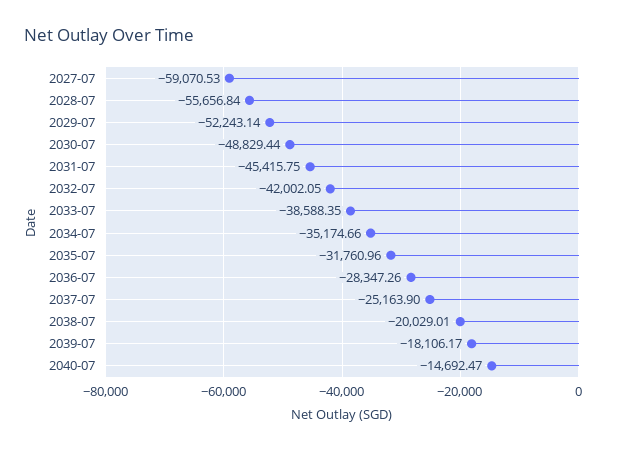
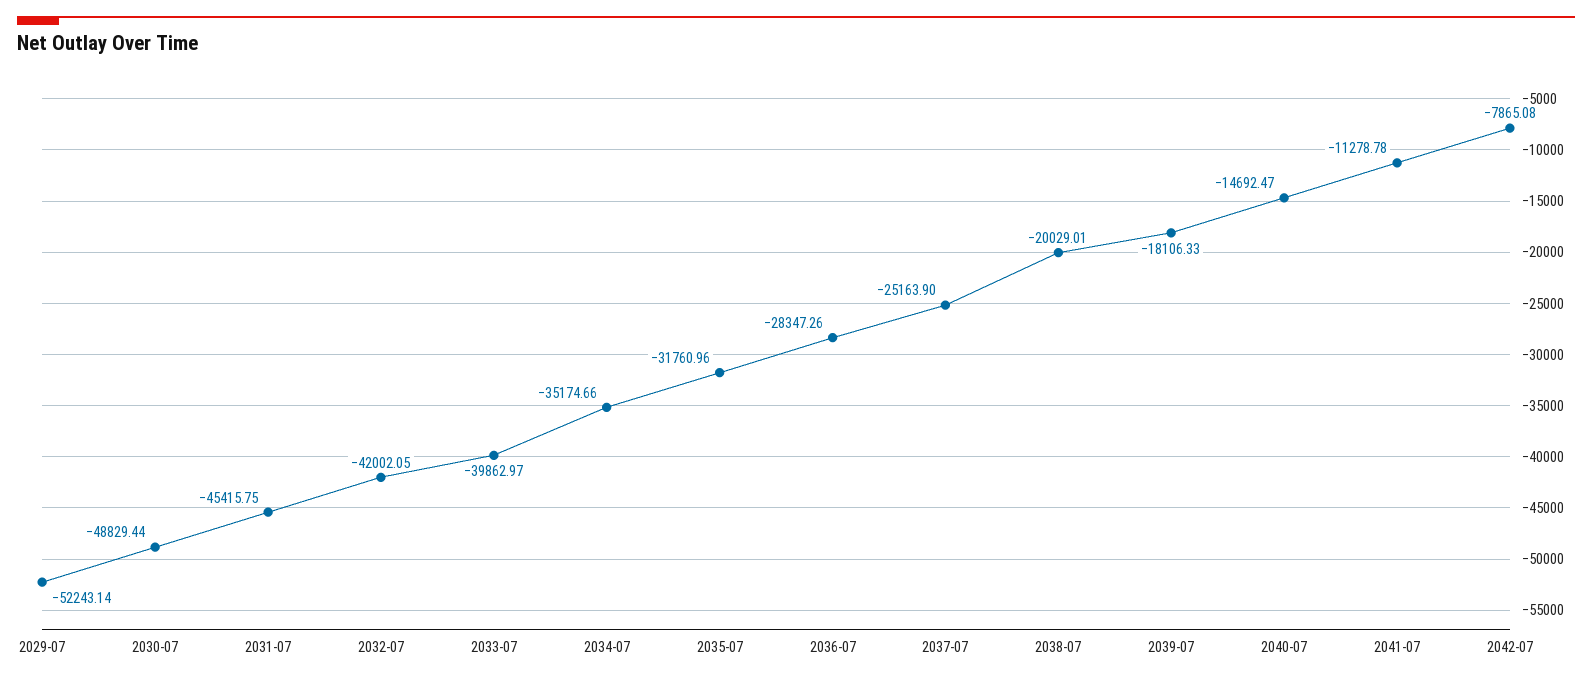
2027-07: -59070.53 -> none
2028-07: -55656.84 -> none
2033-07: -38588.35 -> -39862.97
2039-07: -18106.17 -> -18106.33
2041-07: none -> -11278.78
2042-07: none -> -7865.08

